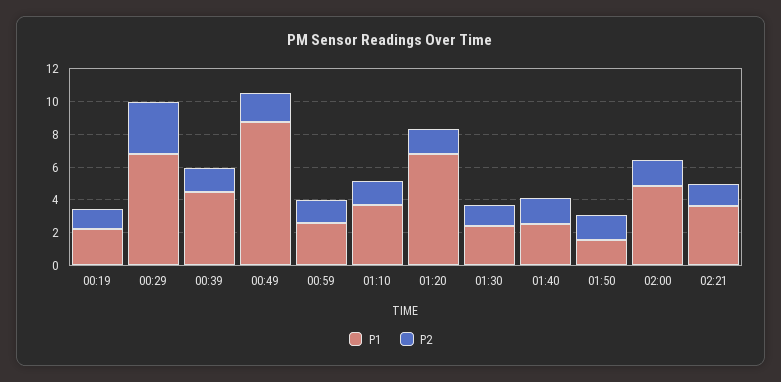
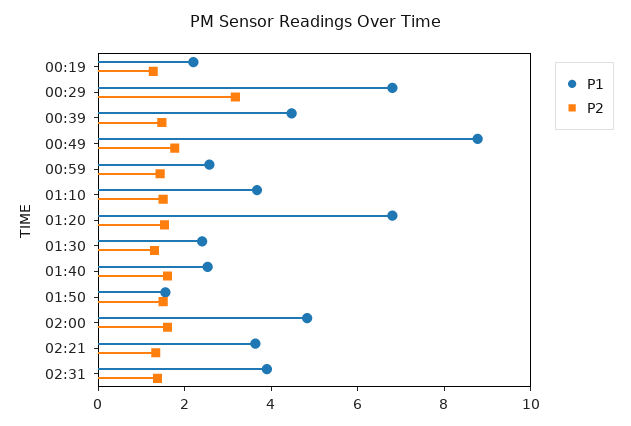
P1, 02:31: none -> 4
P2, 02:31: none -> 1.5

